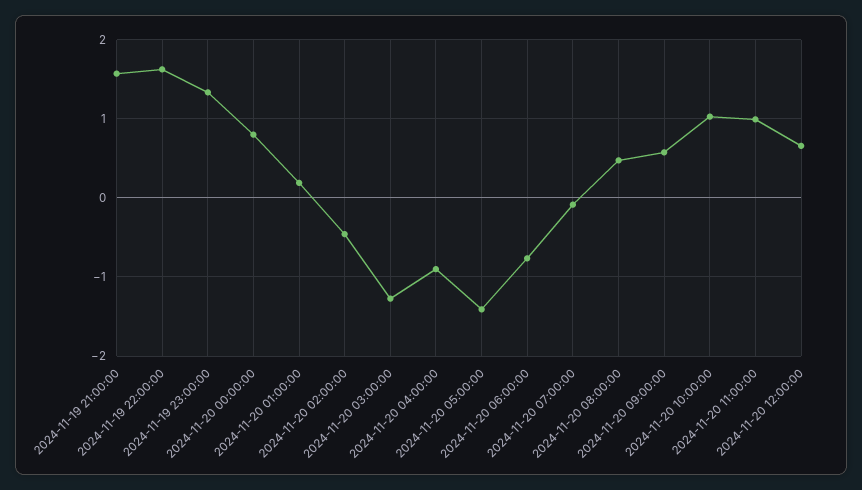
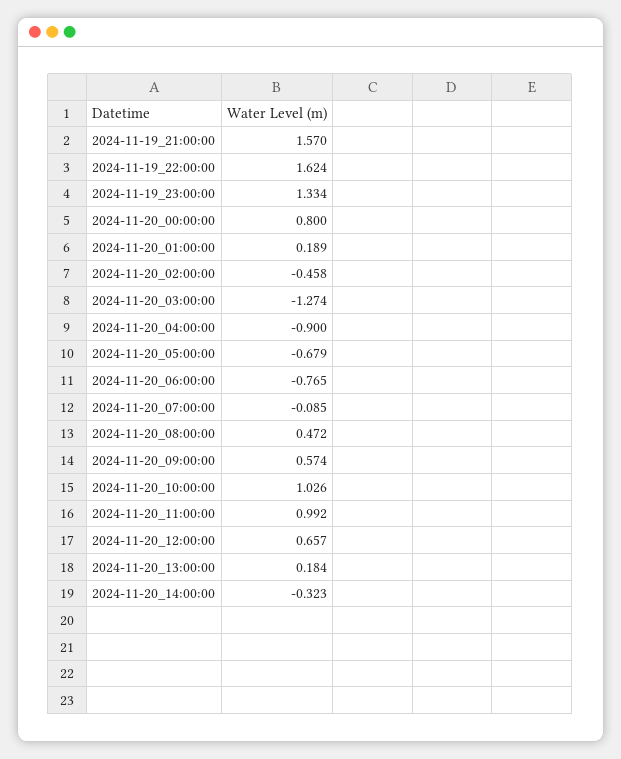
2024-11-20 05:00:00: -1.4 -> -0.679
2024-11-20_13:00:00: none -> 0.184
2024-11-20_14:00:00: none -> -0.323

